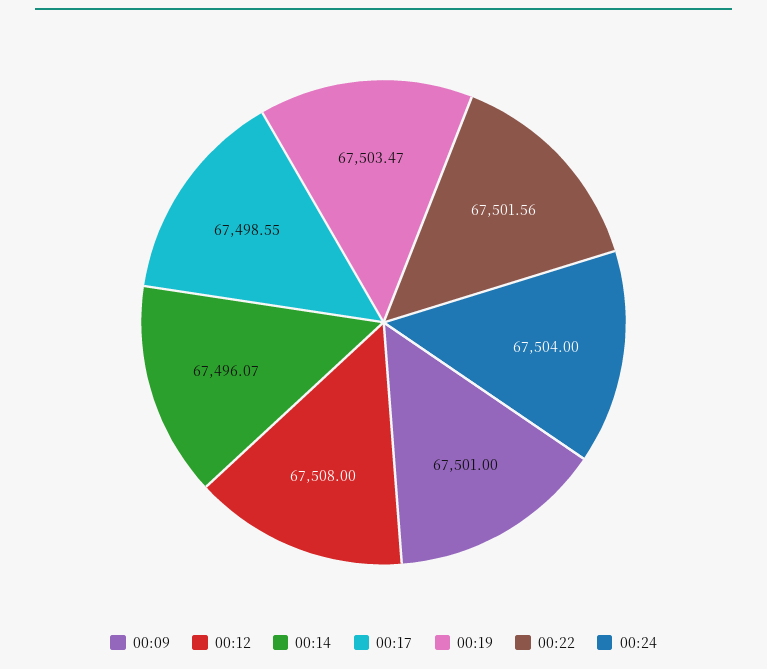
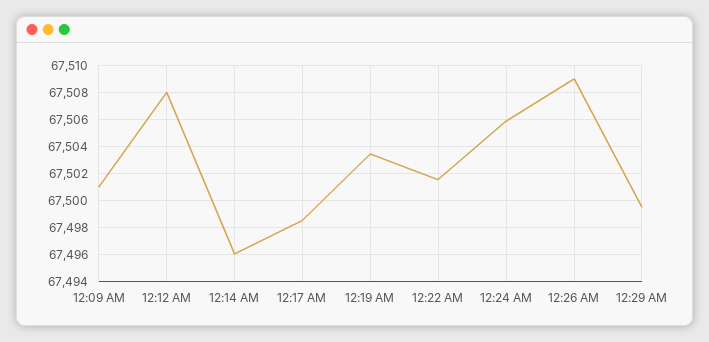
00:24: 67504 -> 67506
12:26 AM: none -> 67509
12:29 AM: none -> 67499.5

